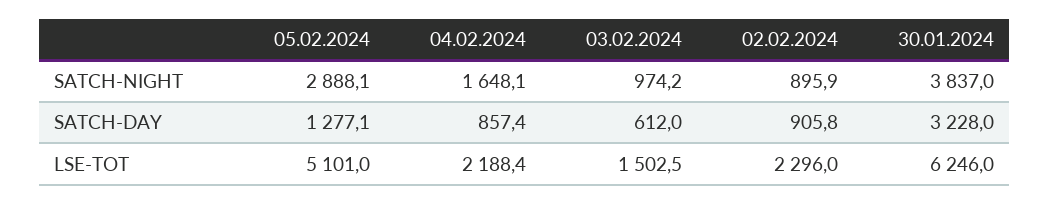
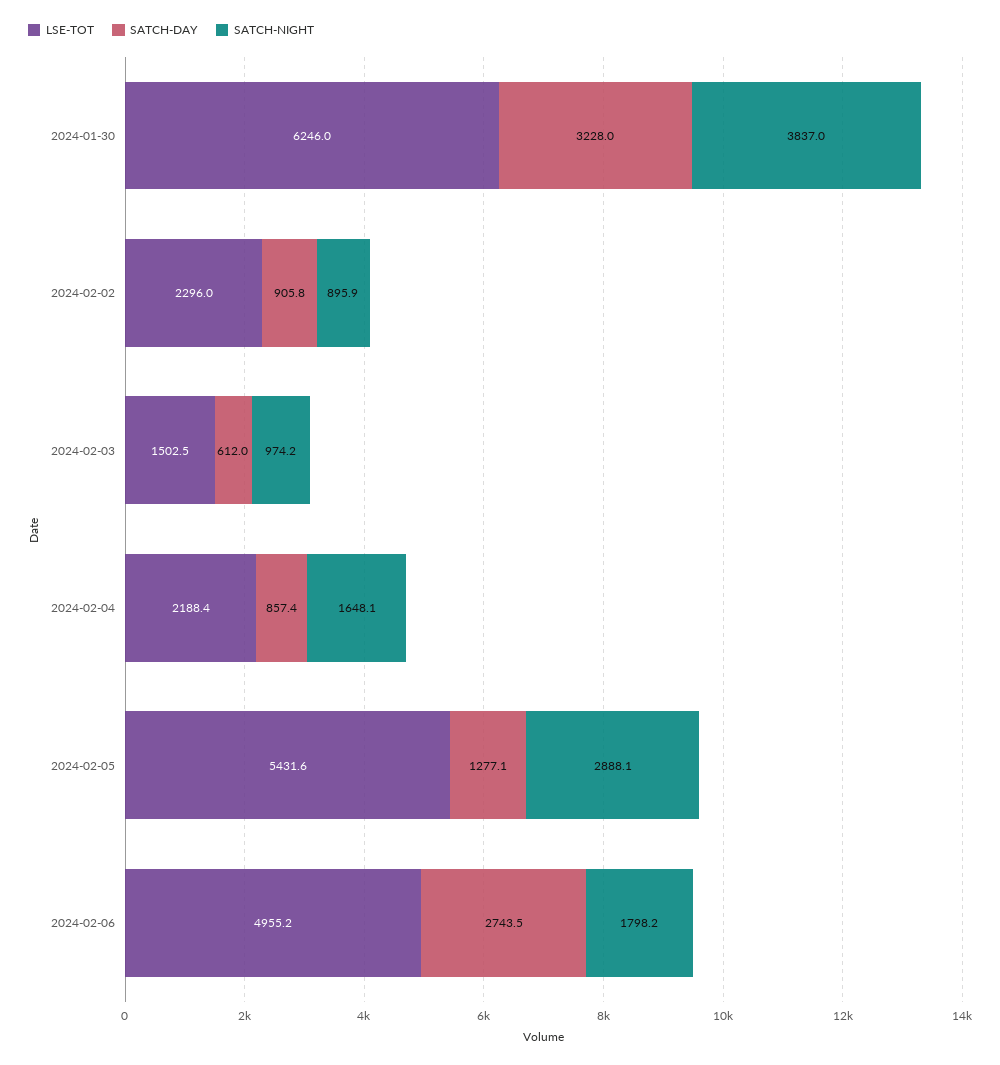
LSE-TOT, 05.02.2024: 5101 -> 5431.6
LSE-TOT, 2024-02-06: none -> 4955.2
SATCH-DAY, 2024-02-06: none -> 2743.5
SATCH-NIGHT, 2024-02-06: none -> 1798.2

